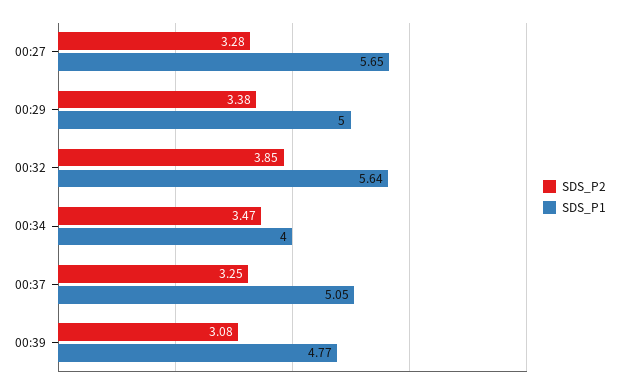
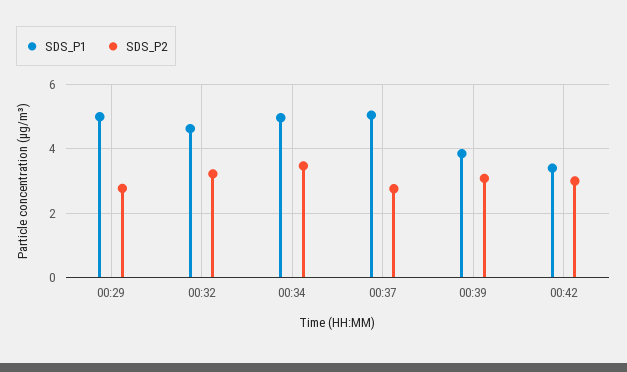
SDS_P2, 00:27: 3.28 -> none
SDS_P1, 00:27: 5.65 -> none
SDS_P2, 00:29: 3.38 -> 2.8
SDS_P2, 00:32: 3.85 -> 3.2
SDS_P1, 00:32: 5.64 -> 4.6
SDS_P1, 00:34: 4 -> 5
SDS_P2, 00:37: 3.25 -> 2.8
SDS_P1, 00:39: 4.77 -> 3.8
SDS_P1, 00:42: none -> 3.4
SDS_P2, 00:42: none -> 3

